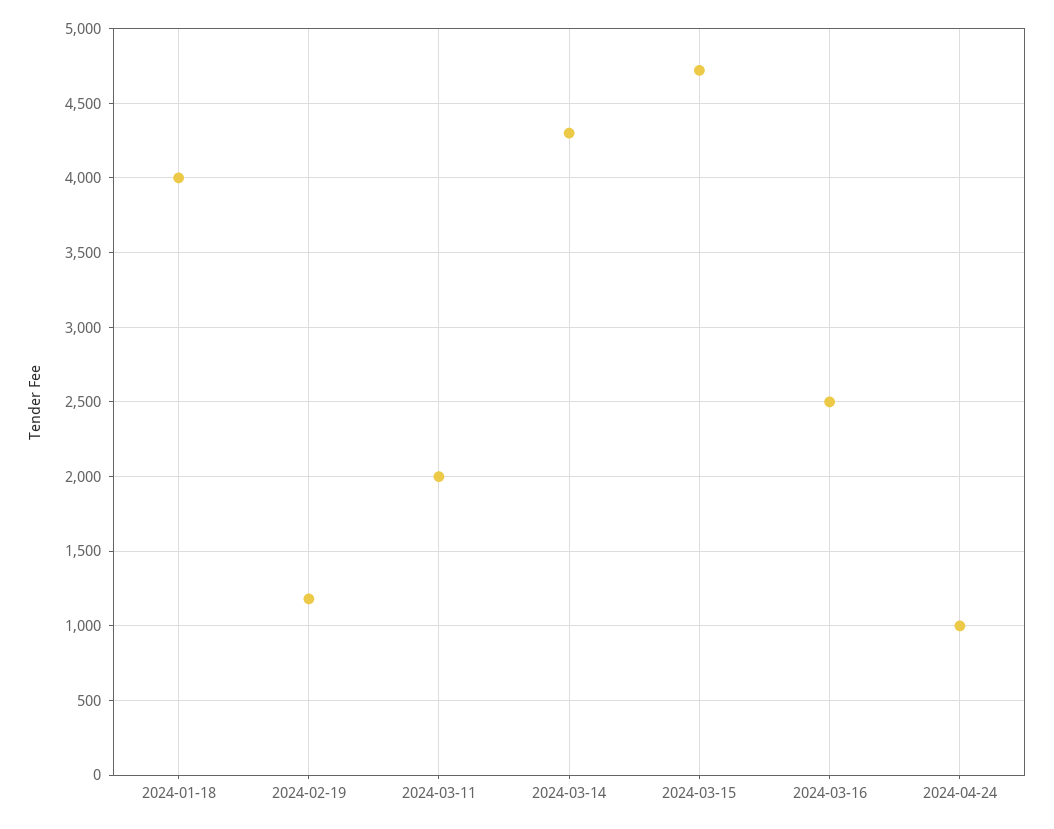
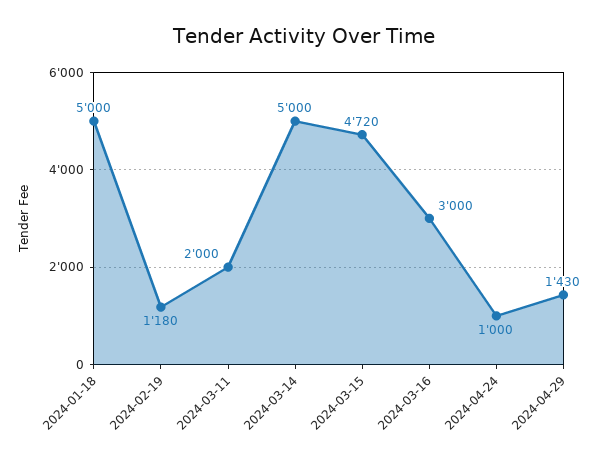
2024-01-18: 4000 -> 5000
2024-03-14: 4300 -> 5000
2024-03-16: 2500 -> 3000
2024-04-29: none -> 1430

